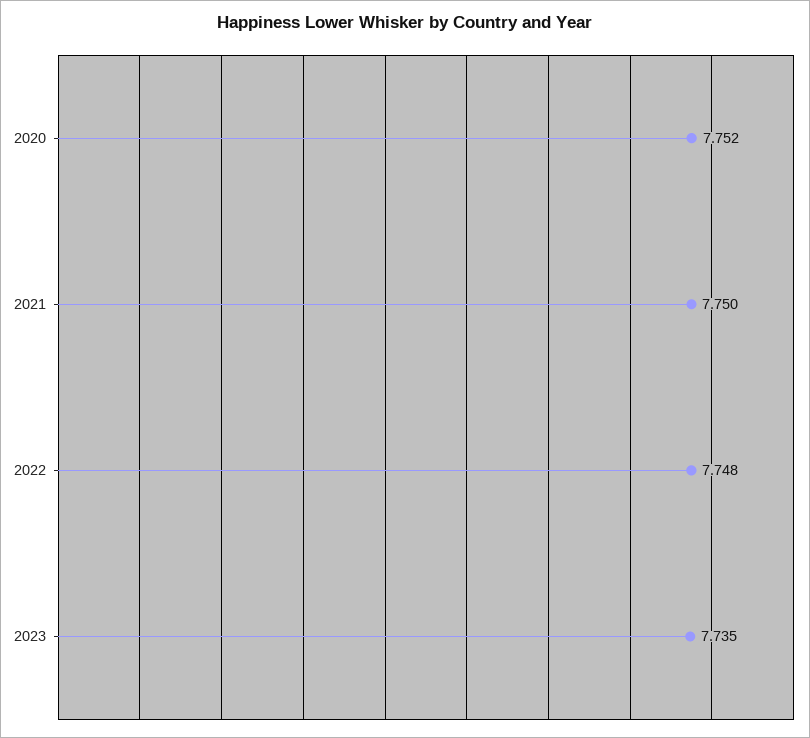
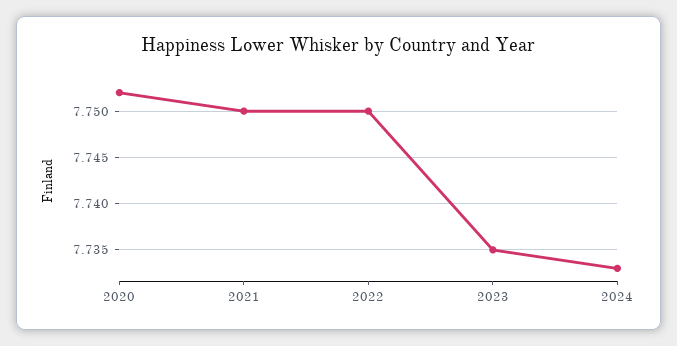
2022: 7.748 -> 7.75
2024: none -> 7.733

